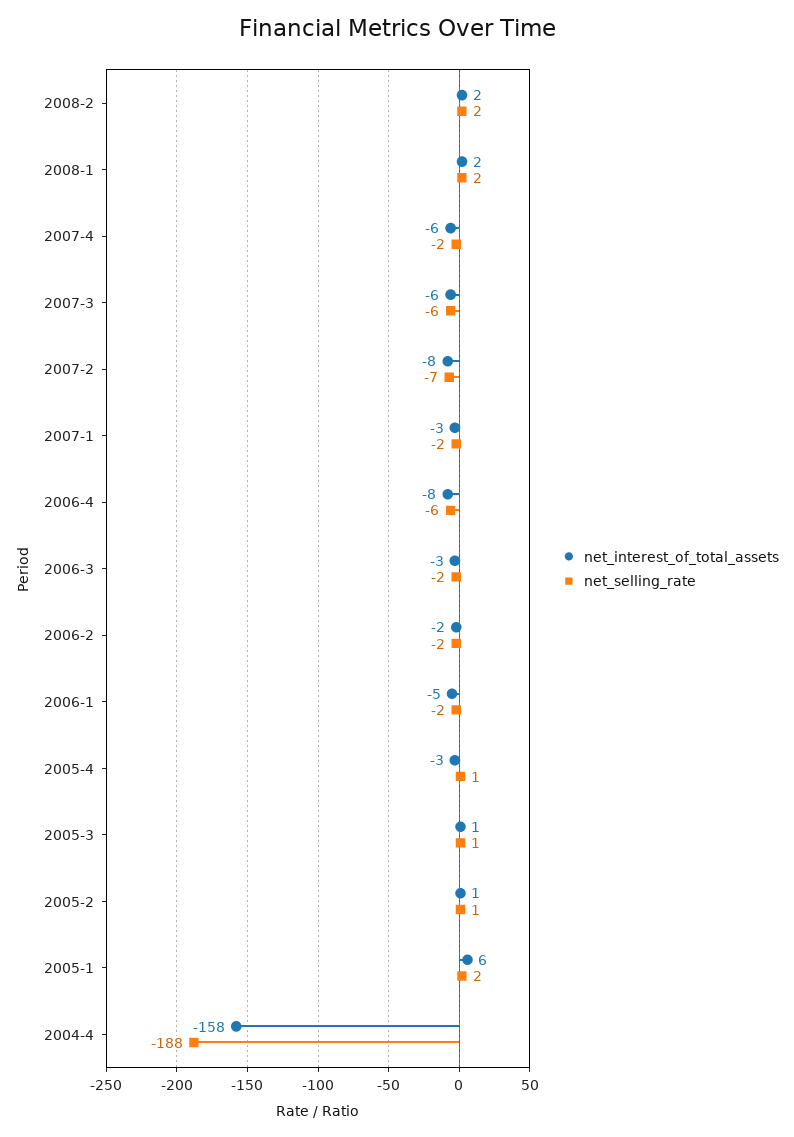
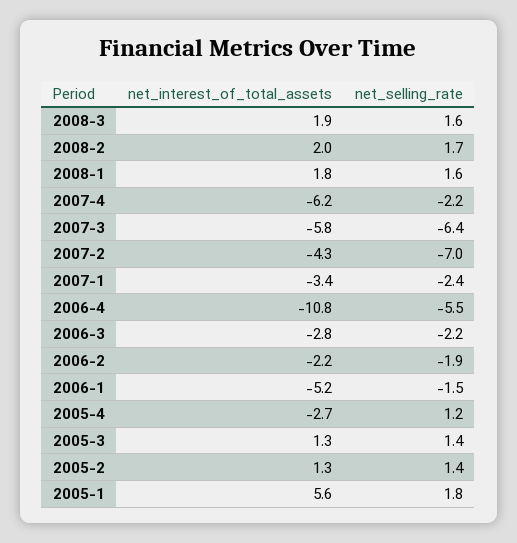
net_interest_of_total_assets, 2007-2: -8 -> -4.3
net_interest_of_total_assets, 2006-4: -8 -> -10.8
net_interest_of_total_assets, 2004-4: -158 -> none
net_selling_rate, 2004-4: -188 -> none
net_interest_of_total_assets, 2008-3: none -> 1.9
net_selling_rate, 2008-3: none -> 1.6

